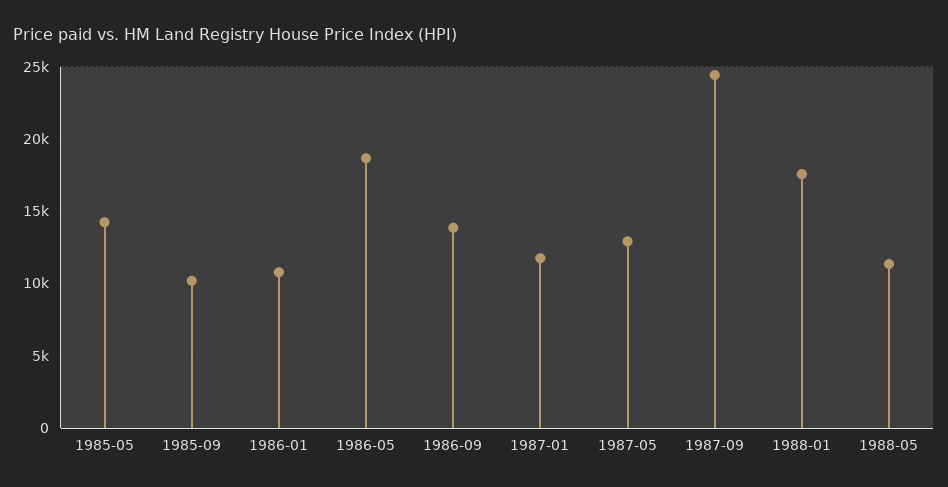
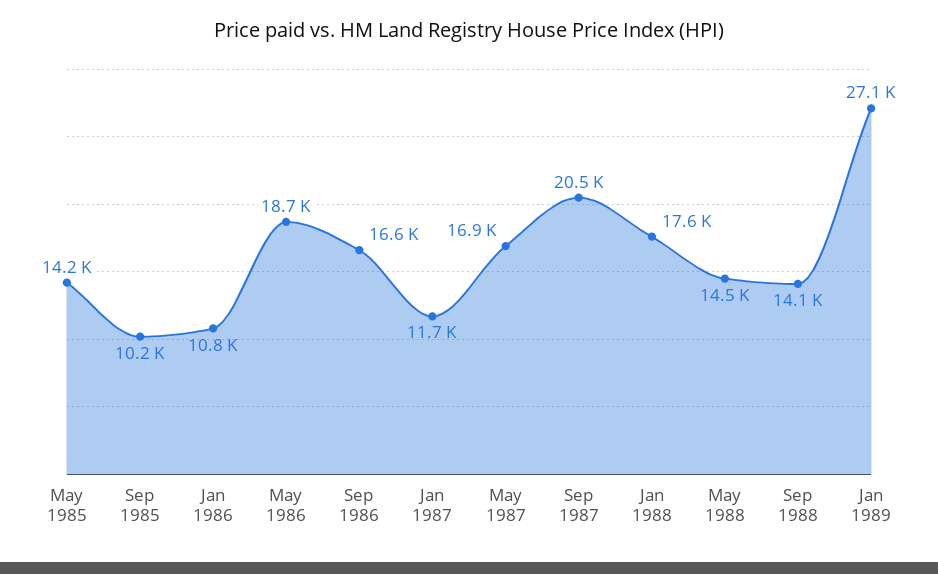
1986-09: 14000 -> 16600
1987-05: 13000 -> 16900
1987-09: 24500 -> 20500
1988-05: 11500 -> 14500
Sep 1988: none -> 14100
Jan 1989: none -> 27100

